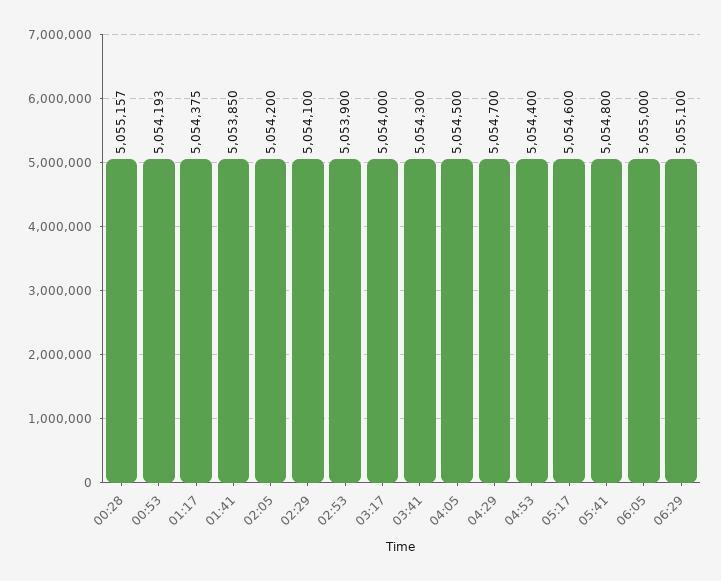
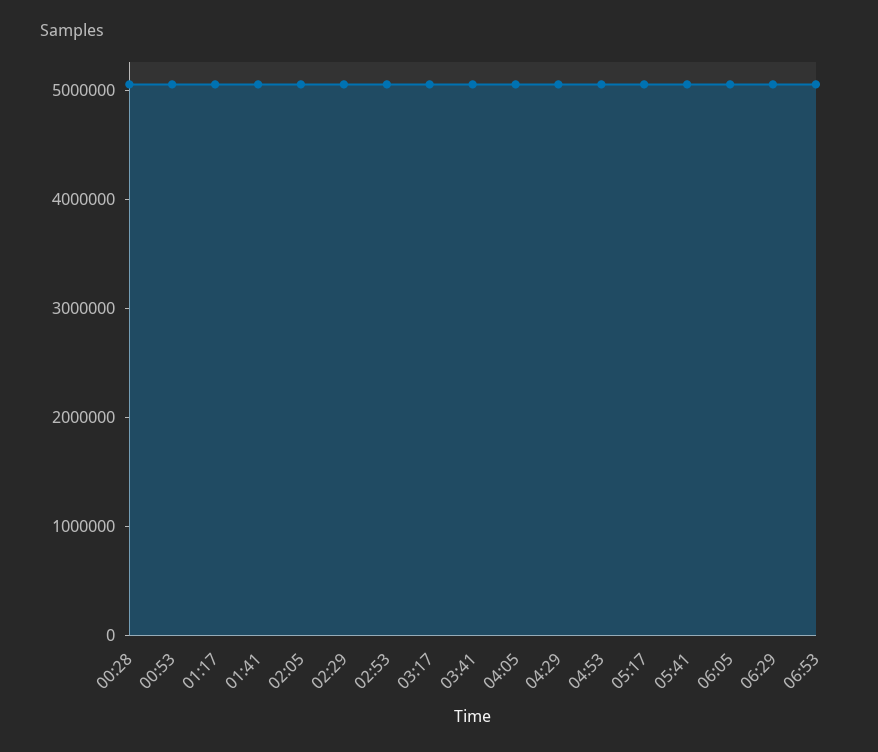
06:53: none -> 5000000

